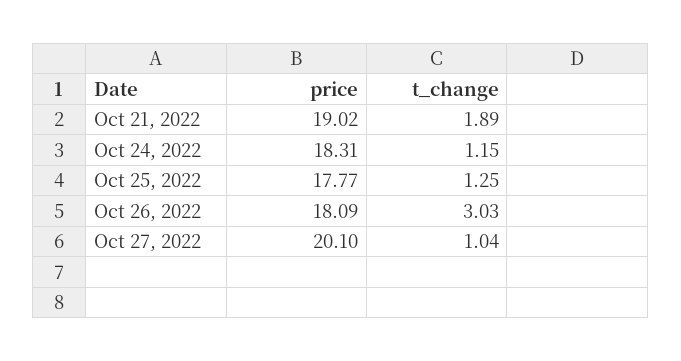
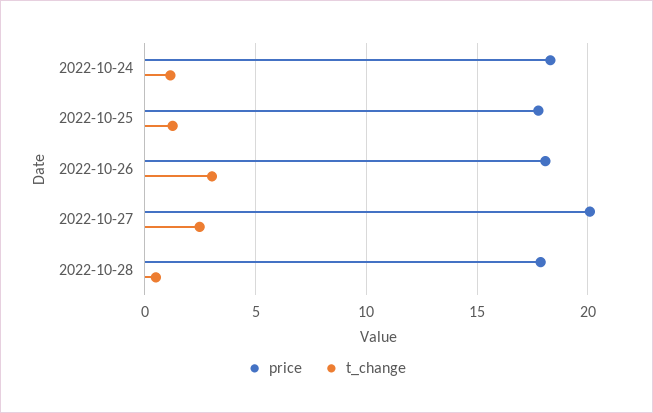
price, Oct 21, 2022: 19.02 -> none
t_change, Oct 21, 2022: 1.89 -> none
t_change, Oct 27, 2022: 1.04 -> 2.5
price, 2022-10-28: none -> 18
t_change, 2022-10-28: none -> 0.5

